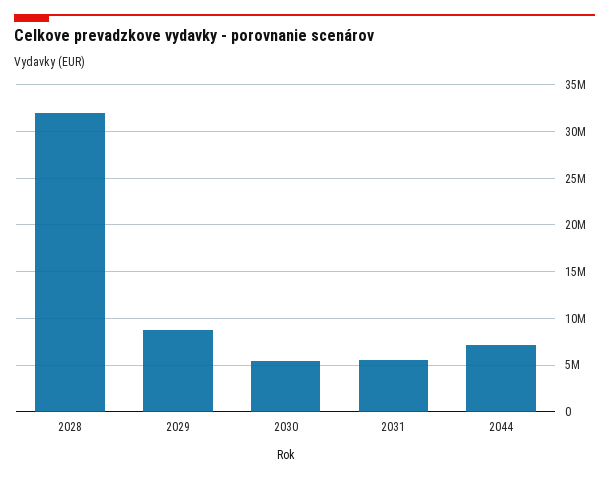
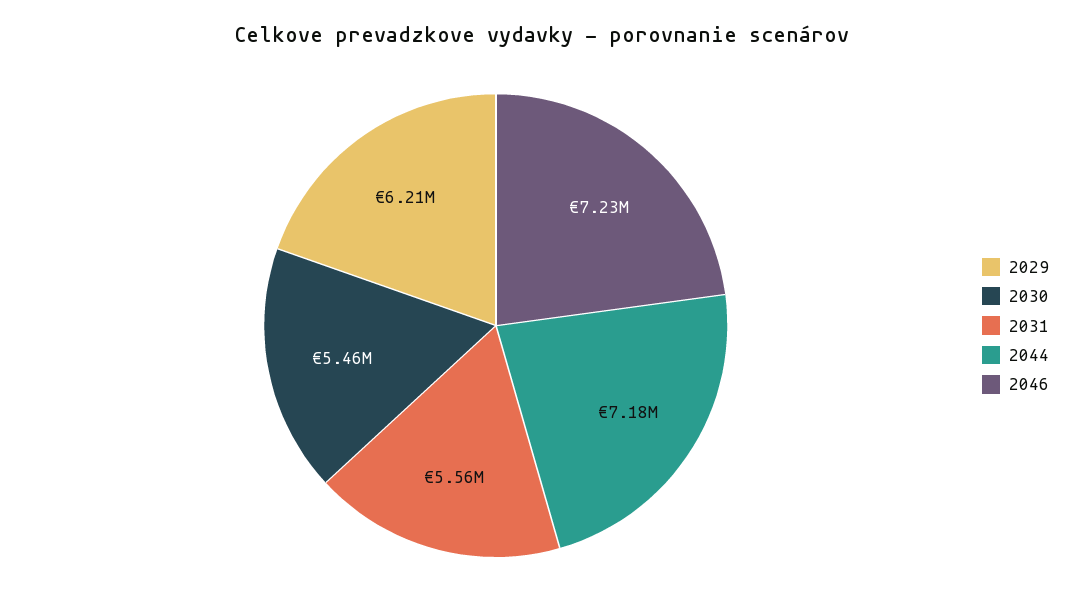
2028: 32000000 -> none
2029: 9000000 -> 6210000
2046: none -> 7230000

